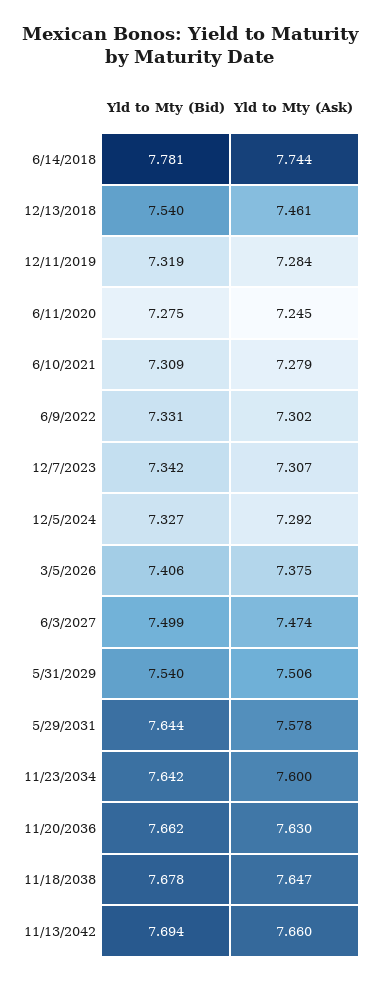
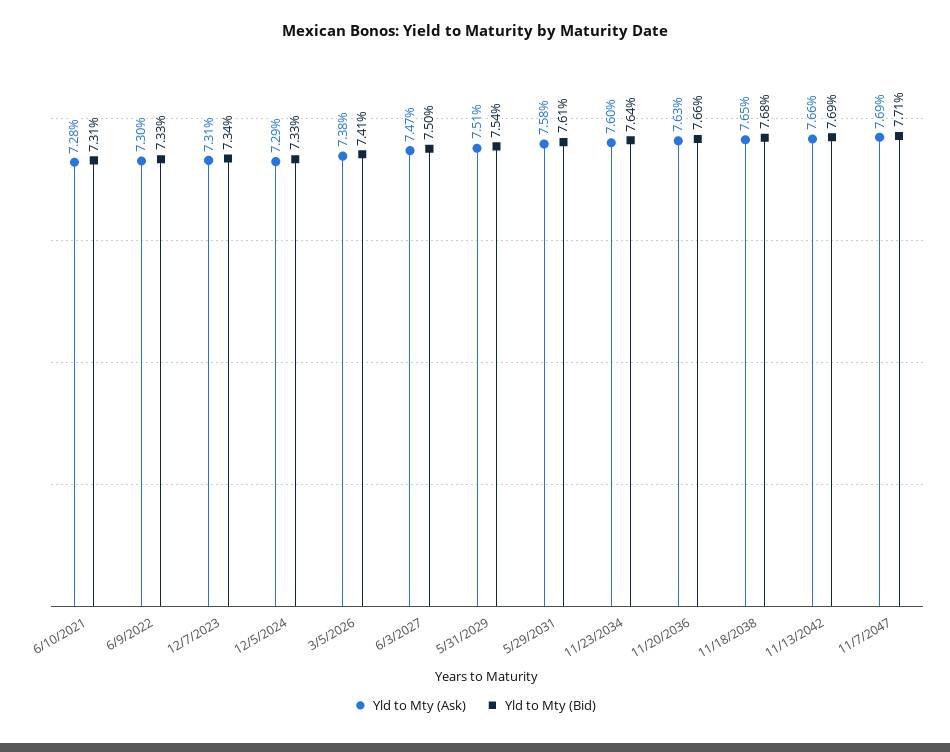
Yld to Mty (Bid), 6/14/2018: 7.781 -> none
Yld to Mty (Ask), 6/14/2018: 7.744 -> none
Yld to Mty (Bid), 12/13/2018: 7.54 -> none
Yld to Mty (Ask), 12/13/2018: 7.461 -> none
Yld to Mty (Bid), 12/11/2019: 7.319 -> none
Yld to Mty (Ask), 12/11/2019: 7.284 -> none
Yld to Mty (Bid), 6/11/2020: 7.275 -> none
Yld to Mty (Ask), 6/11/2020: 7.245 -> none
Yld to Mty (Bid), 5/29/2031: 7.644 -> 7.61
Yld to Mty (Ask), 11/7/2047: none -> 7.69
Yld to Mty (Bid), 11/7/2047: none -> 7.71

